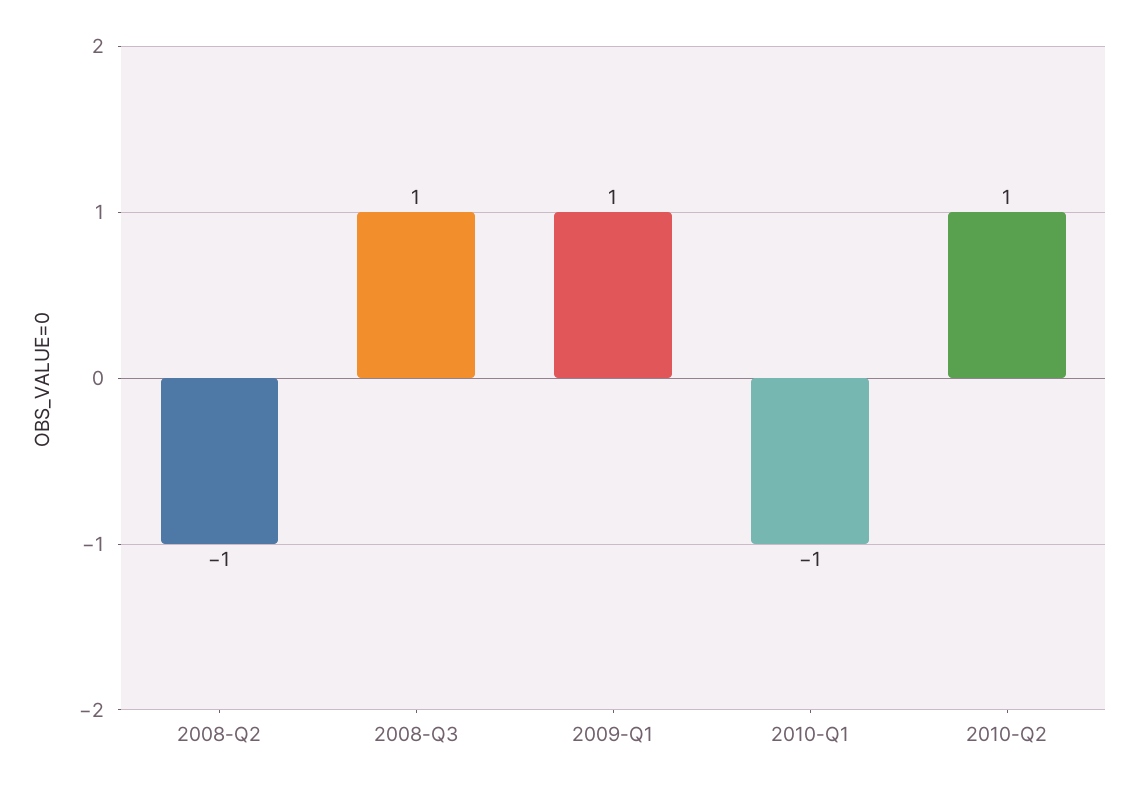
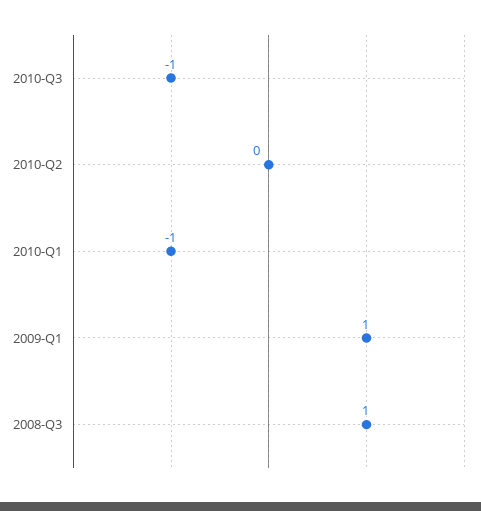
2008-Q2: -1 -> none
2010-Q2: 1 -> 0
2010-Q3: none -> -1

